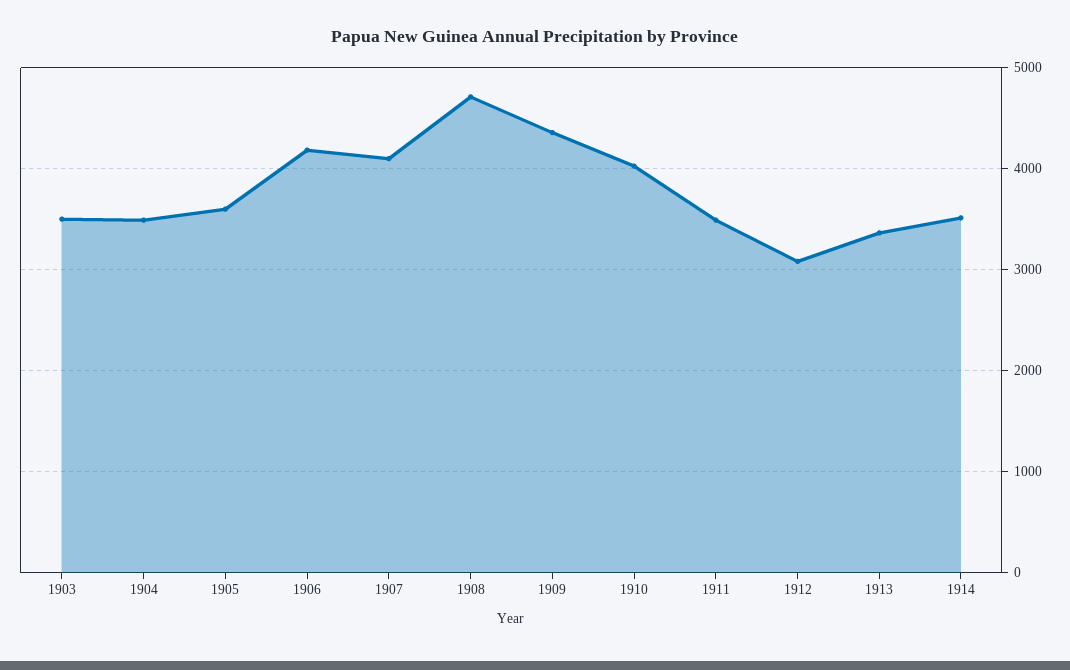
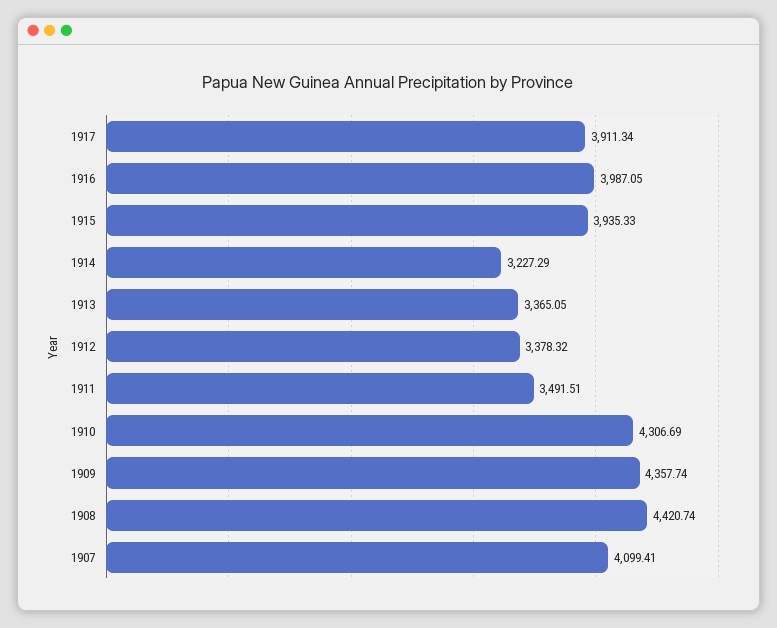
1903: 3500 -> none
1904: 3500 -> none
1905: 3600 -> none
1906: 4200 -> none
1908: 4700 -> 4420.74
1910: 4000 -> 4306.69
1912: 3100 -> 3378.32
1914: 3500 -> 3227.29
1917: none -> 3911.34
1916: none -> 3987.05
1915: none -> 3935.33

